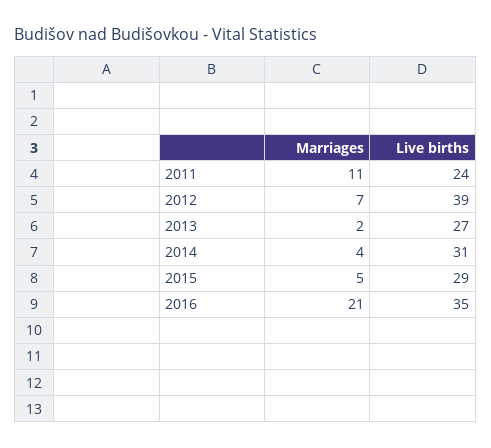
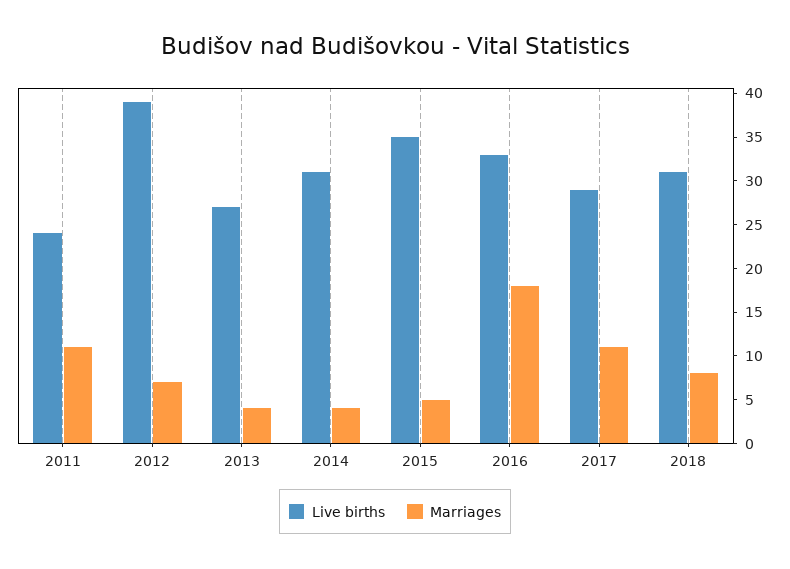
Marriages, 2013: 2 -> 4
Live births, 2015: 29 -> 35
Marriages, 2016: 21 -> 18
Live births, 2016: 35 -> 33
Live births, 2017: none -> 29
Marriages, 2017: none -> 11
Live births, 2018: none -> 31
Marriages, 2018: none -> 8

